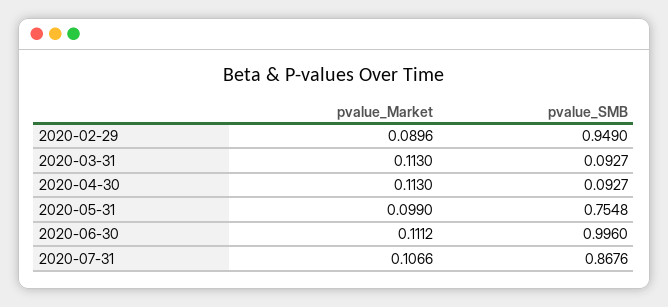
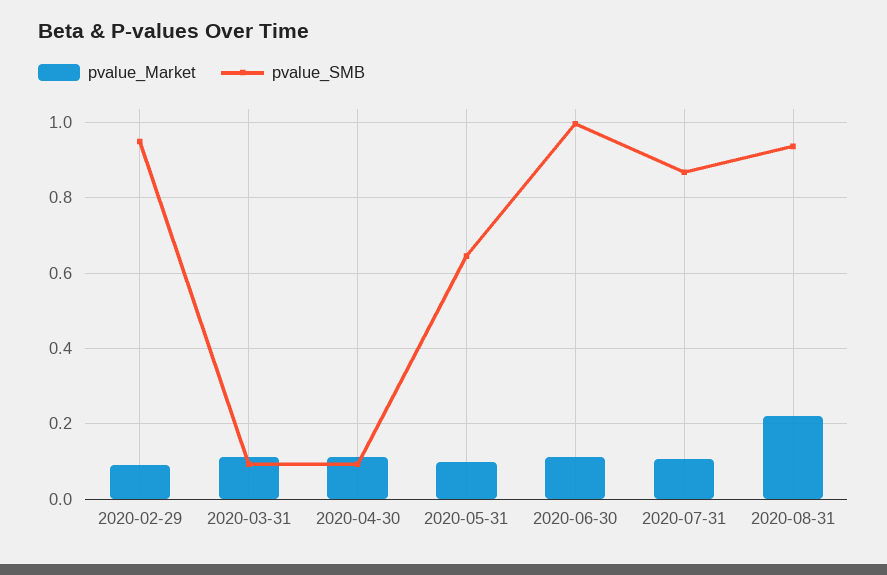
pvalue_SMB, 2020-05-31: 0.7548 -> 0.64
pvalue_Market, 2020-08-31: none -> 0.22
pvalue_SMB, 2020-08-31: none -> 0.94

